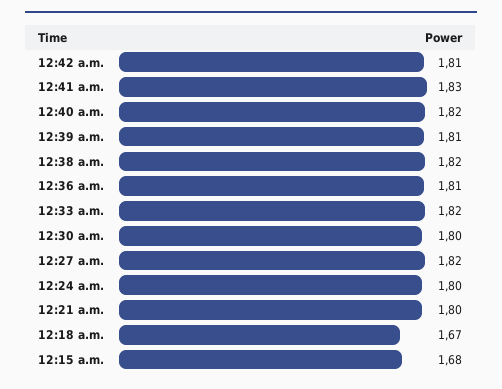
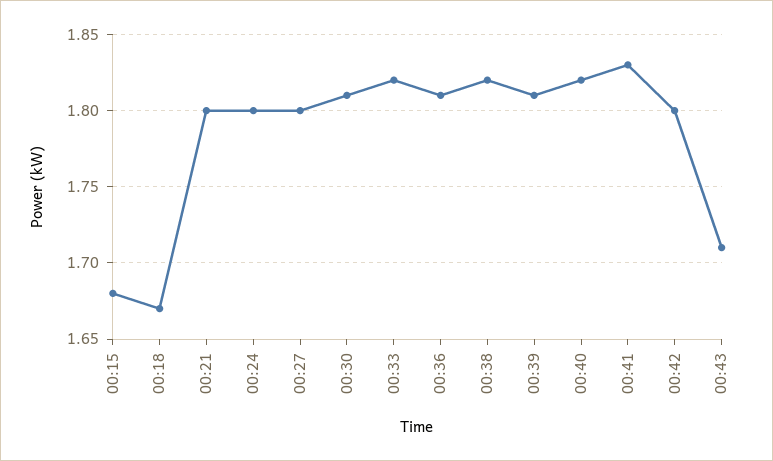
12:42 a.m.: 1.81 -> 1.8
12:30 a.m.: 1.8 -> 1.81
12:27 a.m.: 1.82 -> 1.8
00:43: none -> 1.71

